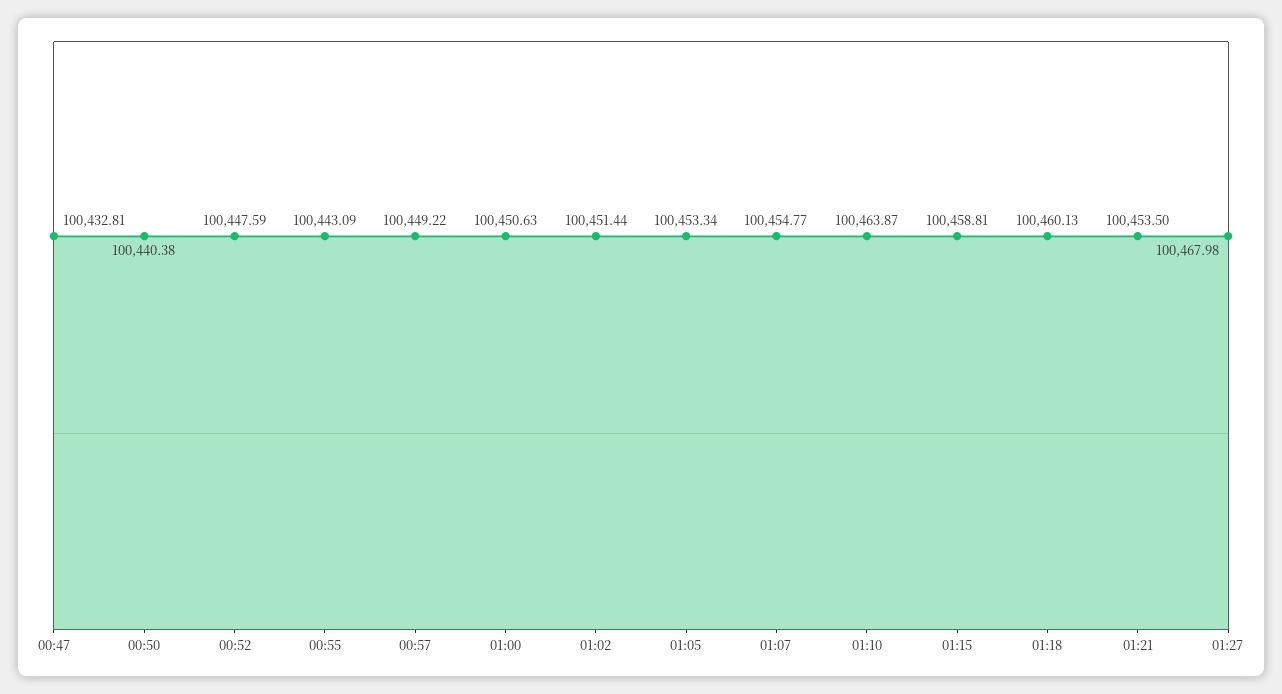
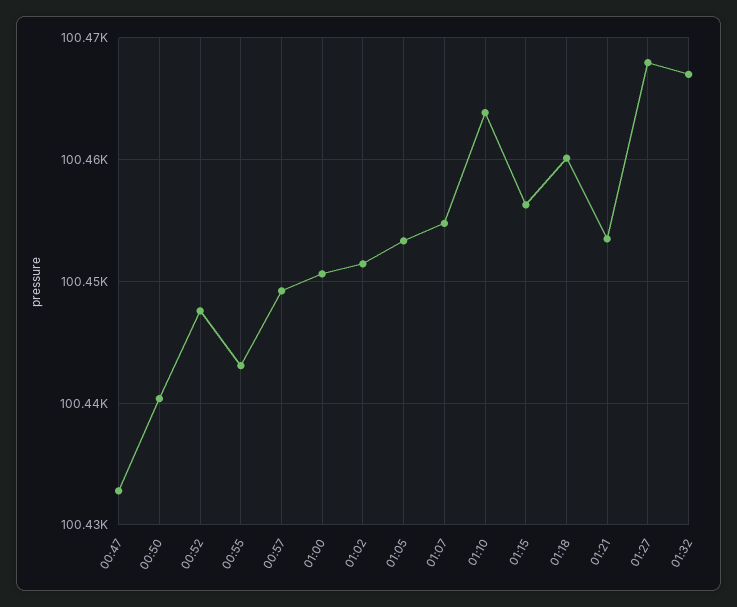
01:15: 100458.81 -> 100456
01:32: none -> 100467

